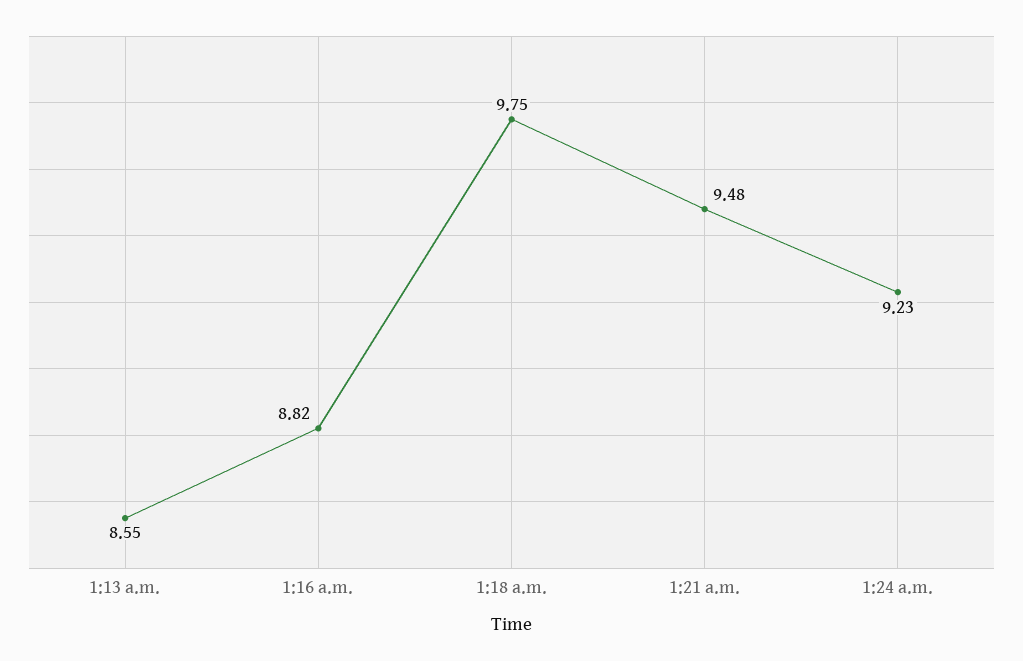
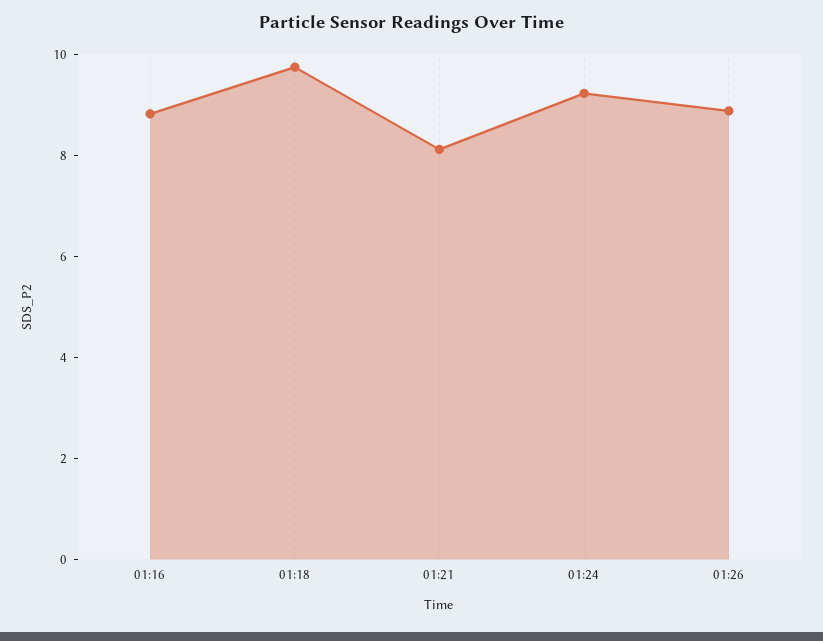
1:13 a.m.: 8.55 -> none
1:21 a.m.: 9.48 -> 8
01:26: none -> 9

